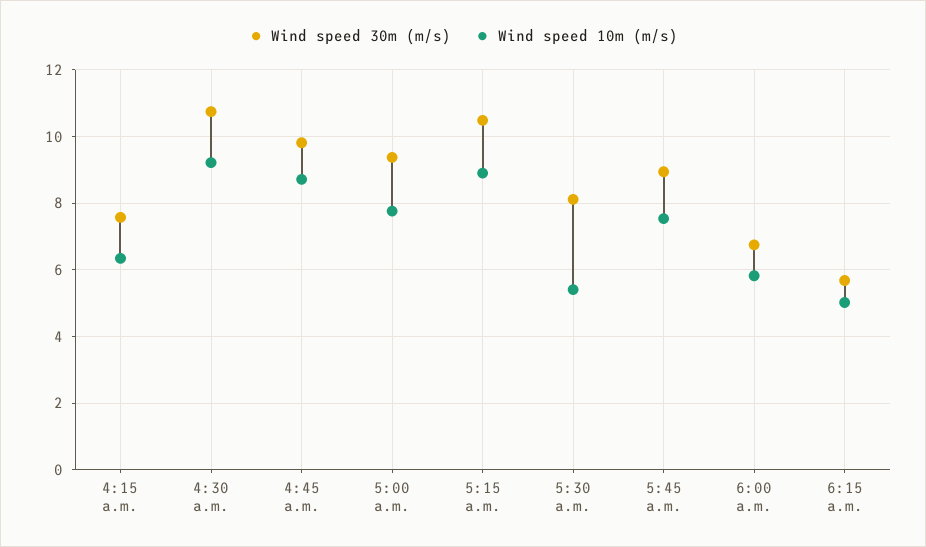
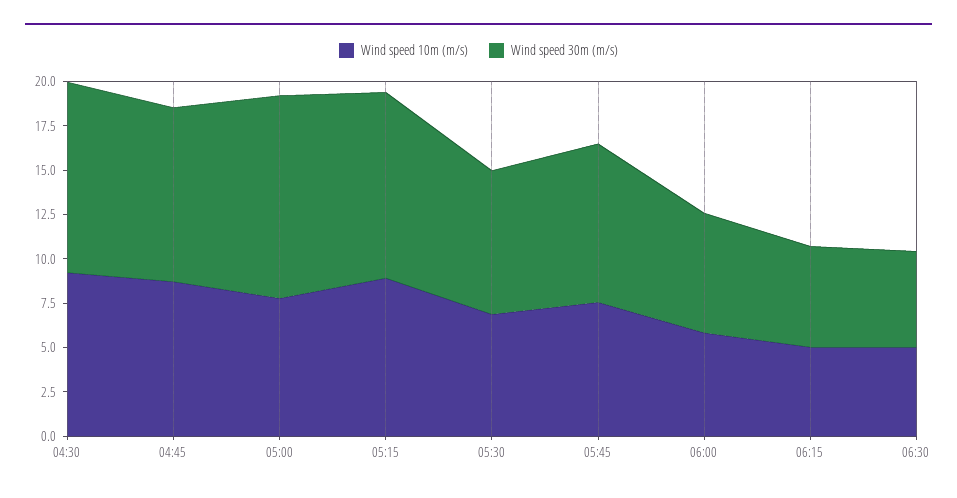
Wind speed 30m (m/s), 4:15 a.m.: 7.6 -> none
Wind speed 10m (m/s), 4:15 a.m.: 6.4 -> none
Wind speed 30m (m/s), 5:00 a.m.: 9.4 -> 11.5
Wind speed 10m (m/s), 5:30 a.m.: 5.4 -> 7
Wind speed 10m (m/s), 06:30: none -> 5
Wind speed 30m (m/s), 06:30: none -> 5.5

